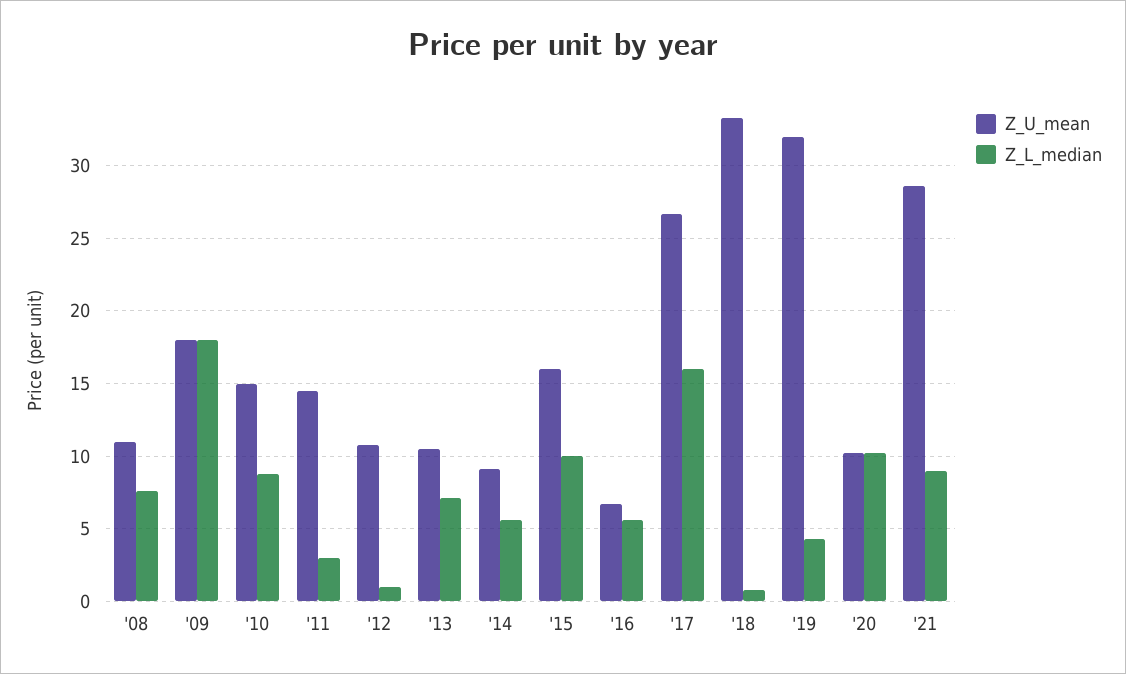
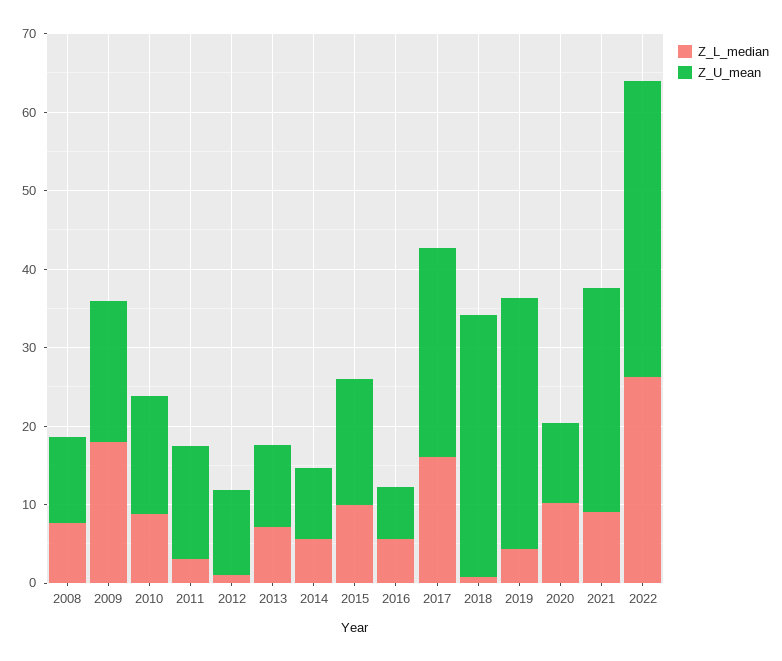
Z_L_median, 2022: none -> 26
Z_U_mean, 2022: none -> 38

